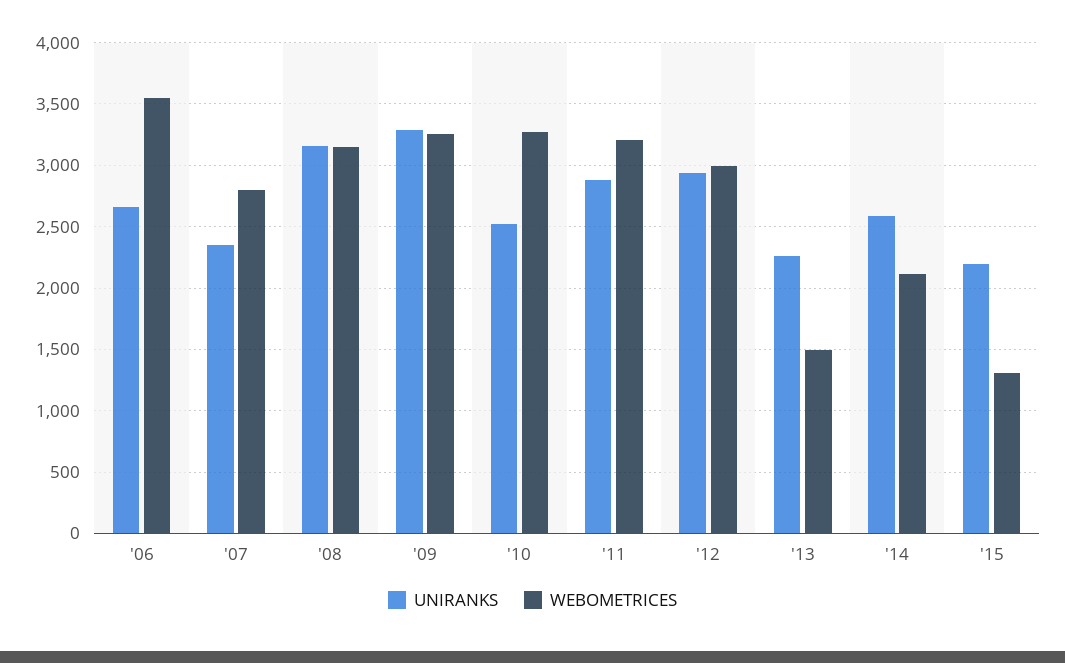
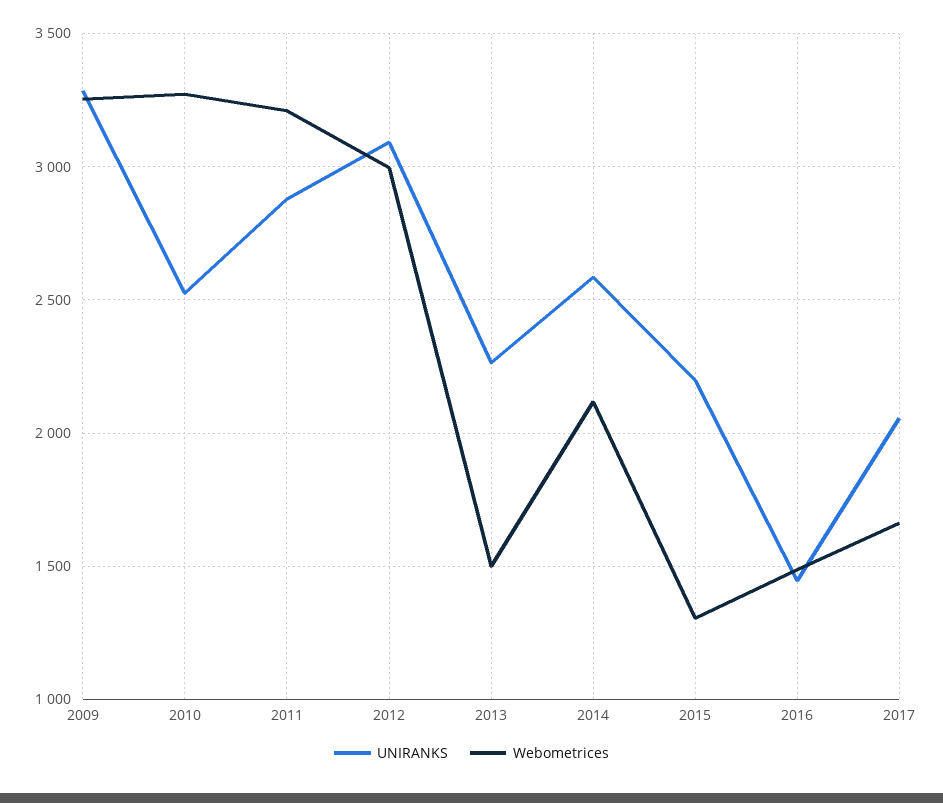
UNIRANKS, '06: 2650 -> none
WEBOMETRICES, '06: 3550 -> none
UNIRANKS, '07: 2350 -> none
WEBOMETRICES, '07: 2800 -> none
UNIRANKS, '08: 3150 -> none
WEBOMETRICES, '08: 3150 -> none
UNIRANKS, '12: 2950 -> 3100
UNIRANKS, 2016: none -> 1450
WEBOMETRICES, 2016: none -> 1500
UNIRANKS, 2017: none -> 2050
WEBOMETRICES, 2017: none -> 1650

